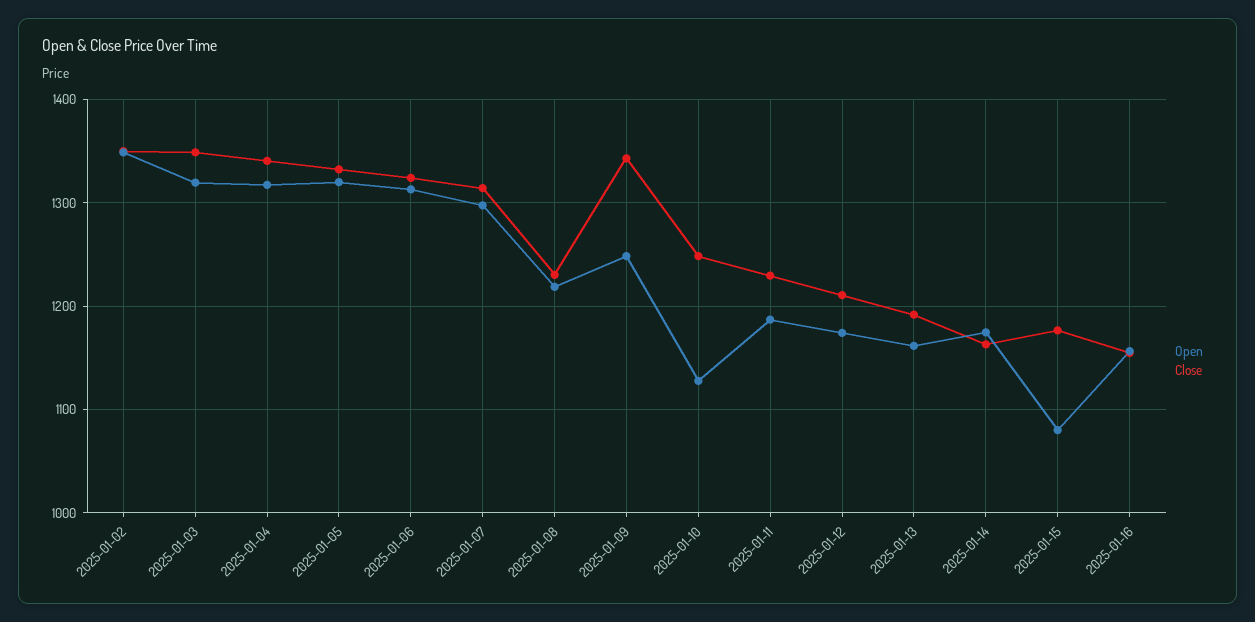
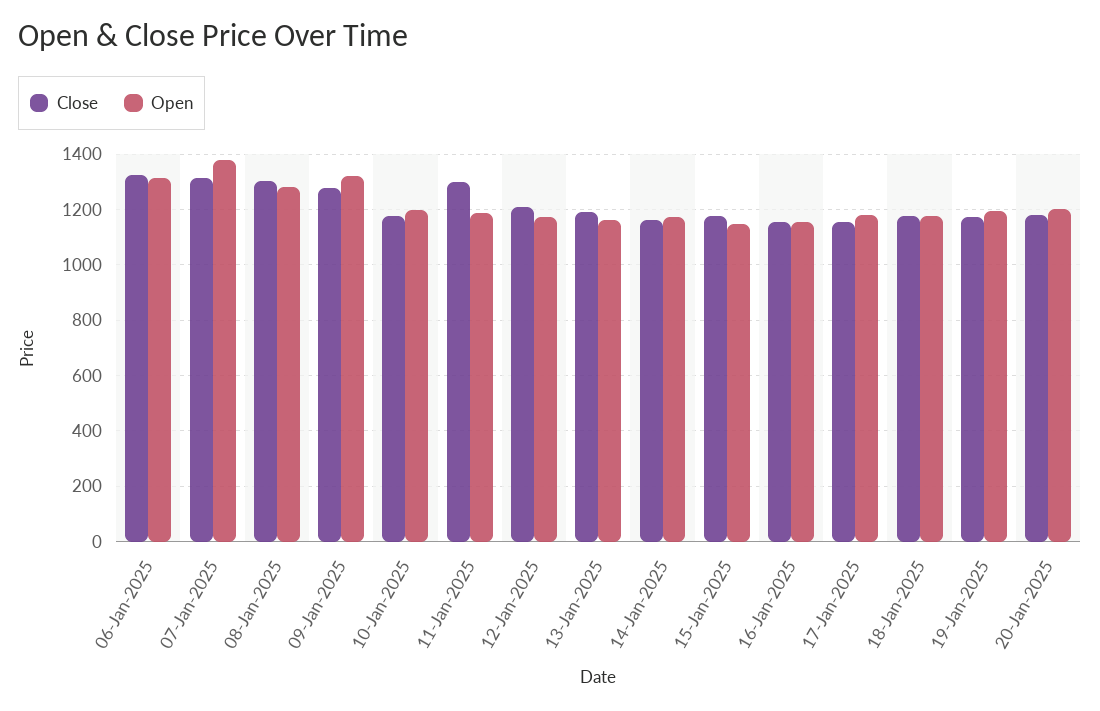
Open, 2025-01-02: 1350 -> none
Close, 2025-01-02: 1350 -> none
Open, 2025-01-03: 1320 -> none
Close, 2025-01-03: 1350 -> none
Open, 2025-01-04: 1320 -> none
Close, 2025-01-04: 1340 -> none
Open, 2025-01-05: 1320 -> none
Close, 2025-01-05: 1330 -> none
Open, 2025-01-07: 1300 -> 1375
Open, 2025-01-08: 1220 -> 1275
Close, 2025-01-08: 1230 -> 1300
Open, 2025-01-09: 1250 -> 1325
Close, 2025-01-09: 1340 -> 1275
Open, 2025-01-10: 1130 -> 1200
Close, 2025-01-10: 1250 -> 1175
Close, 2025-01-11: 1230 -> 1300
Open, 2025-01-15: 1080 -> 1150
Close, 17-Jan-2025: none -> 1150
Open, 17-Jan-2025: none -> 1175
Close, 18-Jan-2025: none -> 1175
Open, 18-Jan-2025: none -> 1175
Close, 19-Jan-2025: none -> 1175
Open, 19-Jan-2025: none -> 1200
Close, 20-Jan-2025: none -> 1175
Open, 20-Jan-2025: none -> 1200

